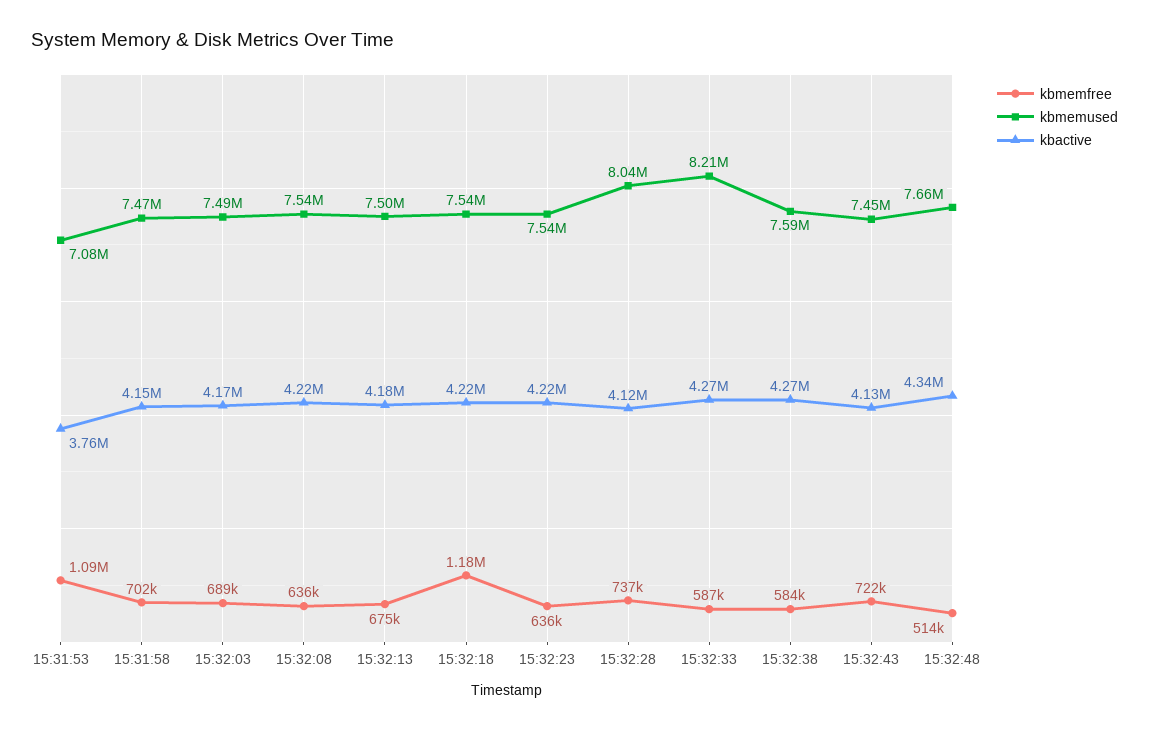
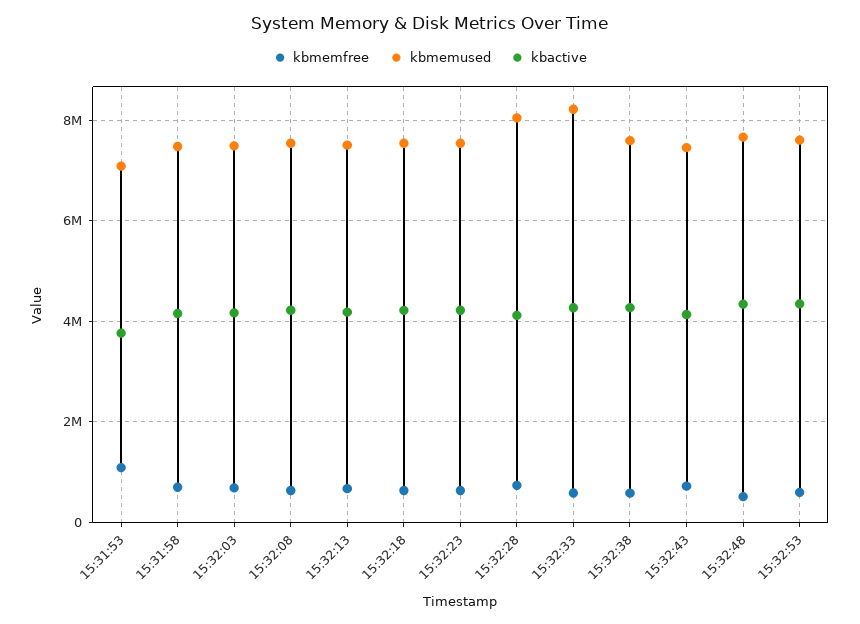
kbmemfree, 15:32:18: 1180000 -> 600000
kbmemfree, 15:32:53: none -> 600000
kbmemused, 15:32:53: none -> 7600000
kbactive, 15:32:53: none -> 4400000

